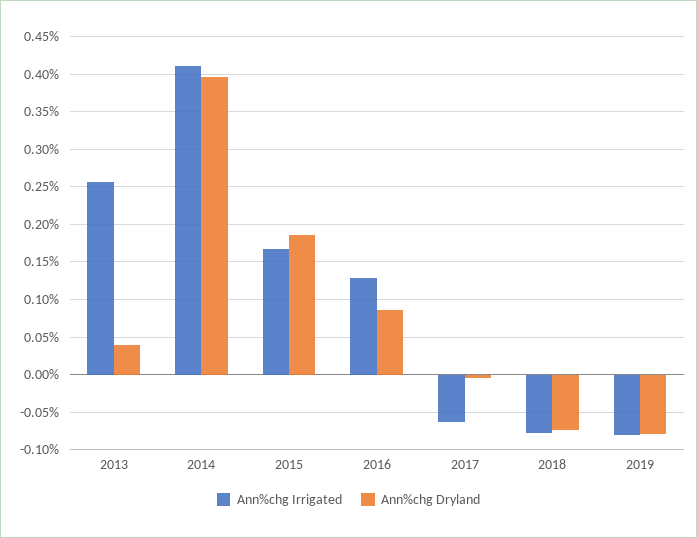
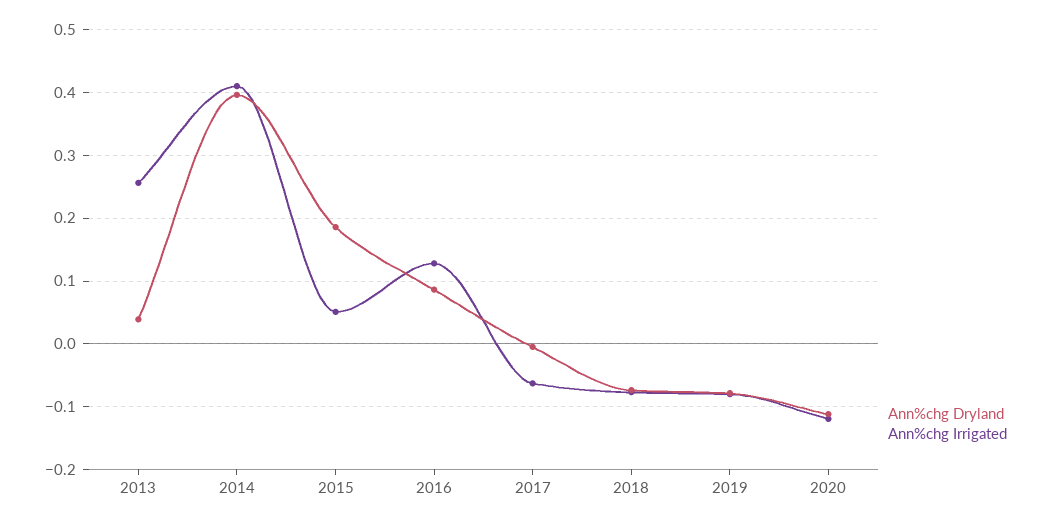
Ann%chg Irrigated, 2015: 0.17 -> 0.05
Ann%chg Dryland, 2020: none -> -0.11
Ann%chg Irrigated, 2020: none -> -0.12

